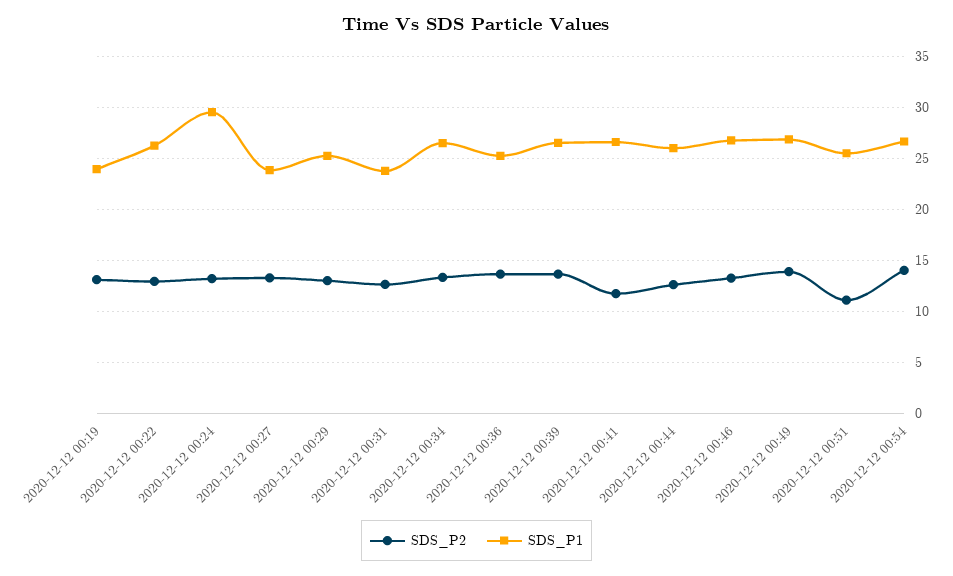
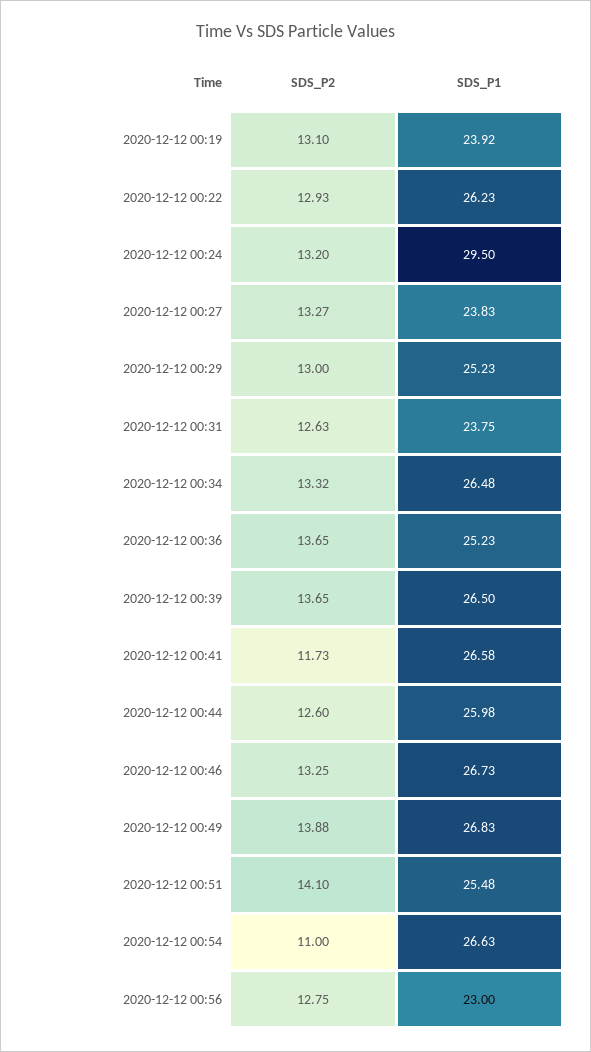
SDS_P2, 2020-12-12 00:51: 11 -> 14.1
SDS_P2, 2020-12-12 00:54: 14 -> 11
SDS_P2, 2020-12-12 00:56: none -> 12.75
SDS_P1, 2020-12-12 00:56: none -> 23

